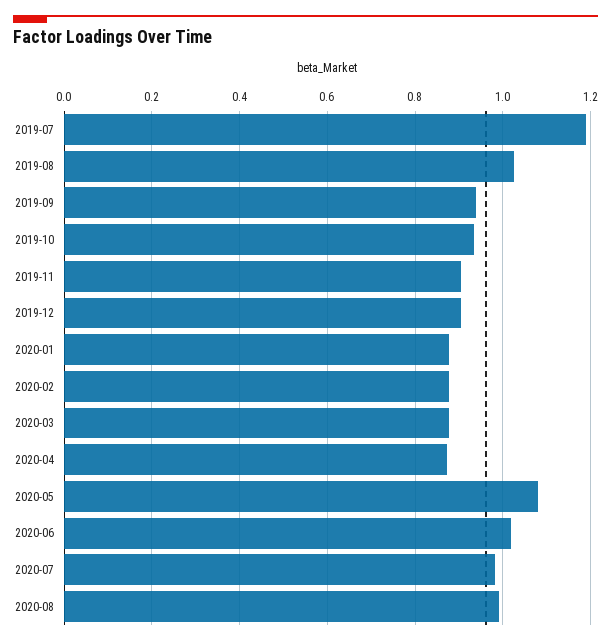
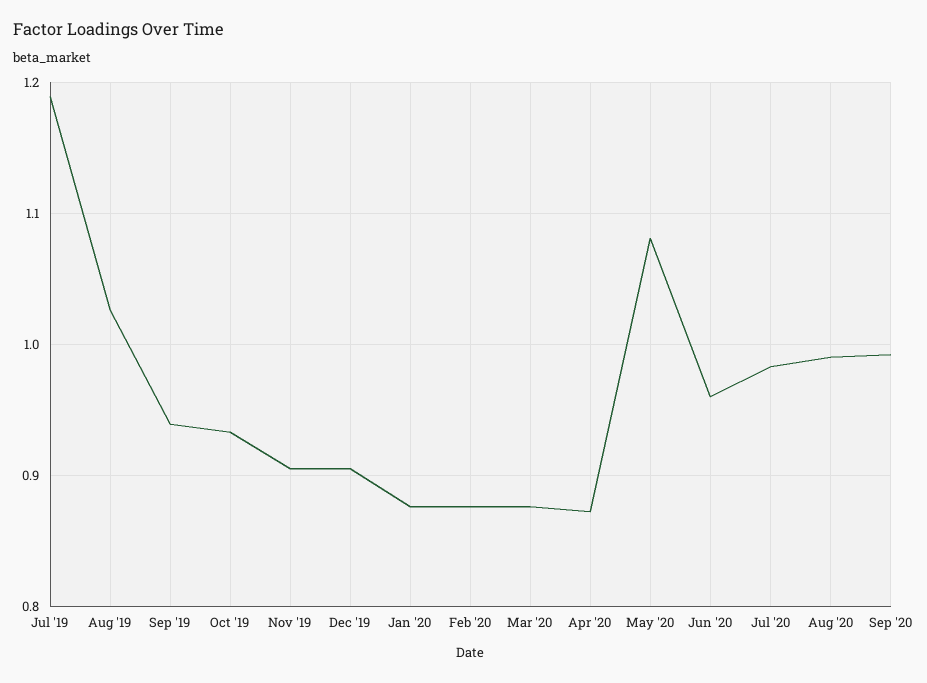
2020-06: 1.02 -> 0.96
Sep '20: none -> 0.99

